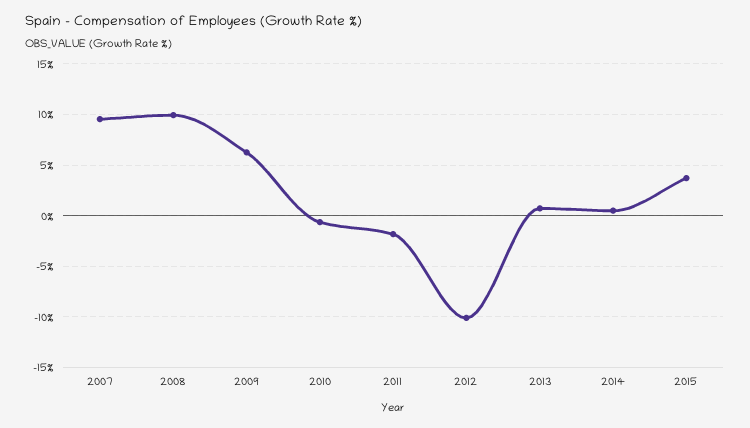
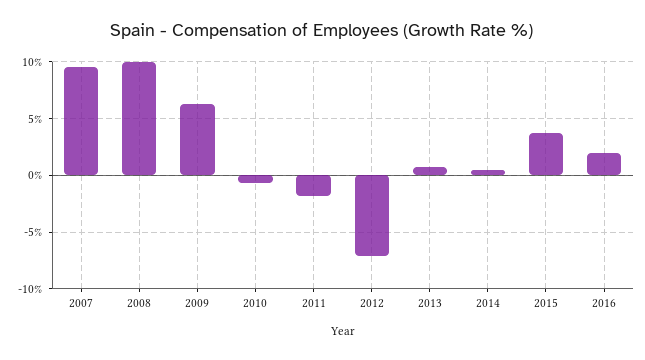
2012: -10 -> -7
2016: none -> 2

